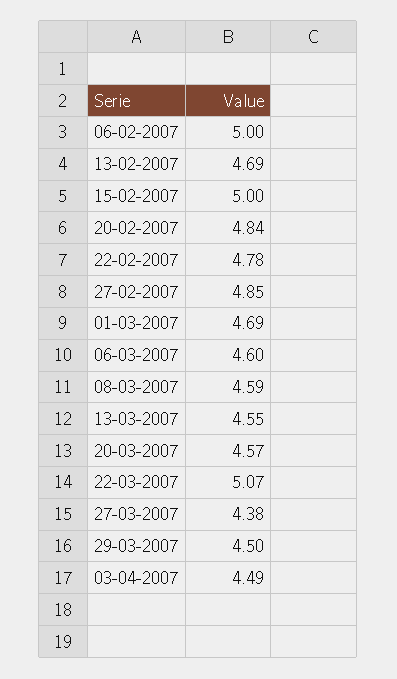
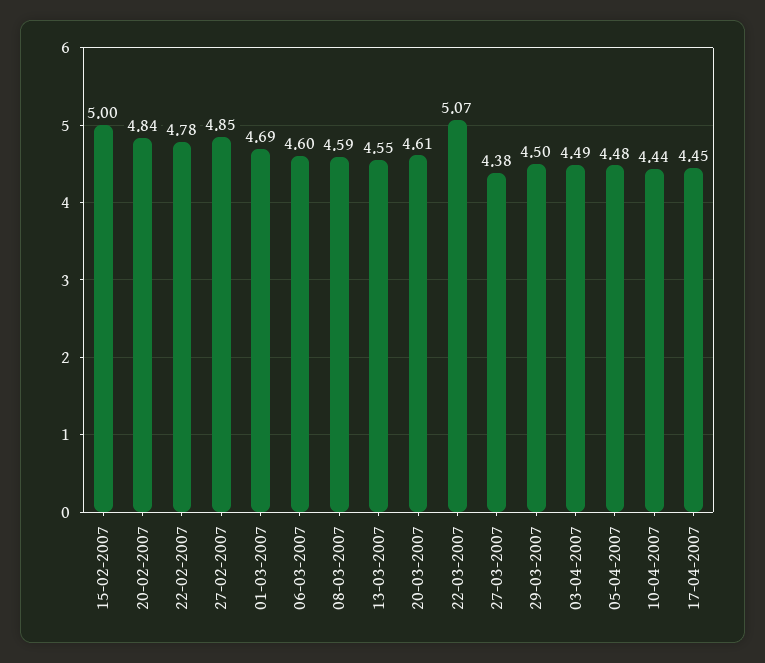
06-02-2007: 5 -> none
13-02-2007: 4.69 -> none
20-03-2007: 4.57 -> 4.61
05-04-2007: none -> 4.48
10-04-2007: none -> 4.44
17-04-2007: none -> 4.45

